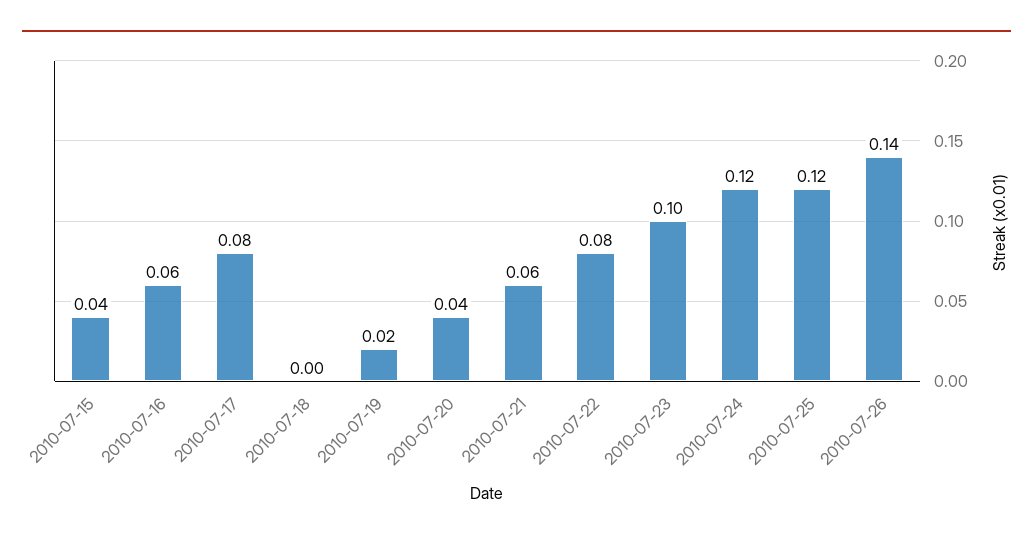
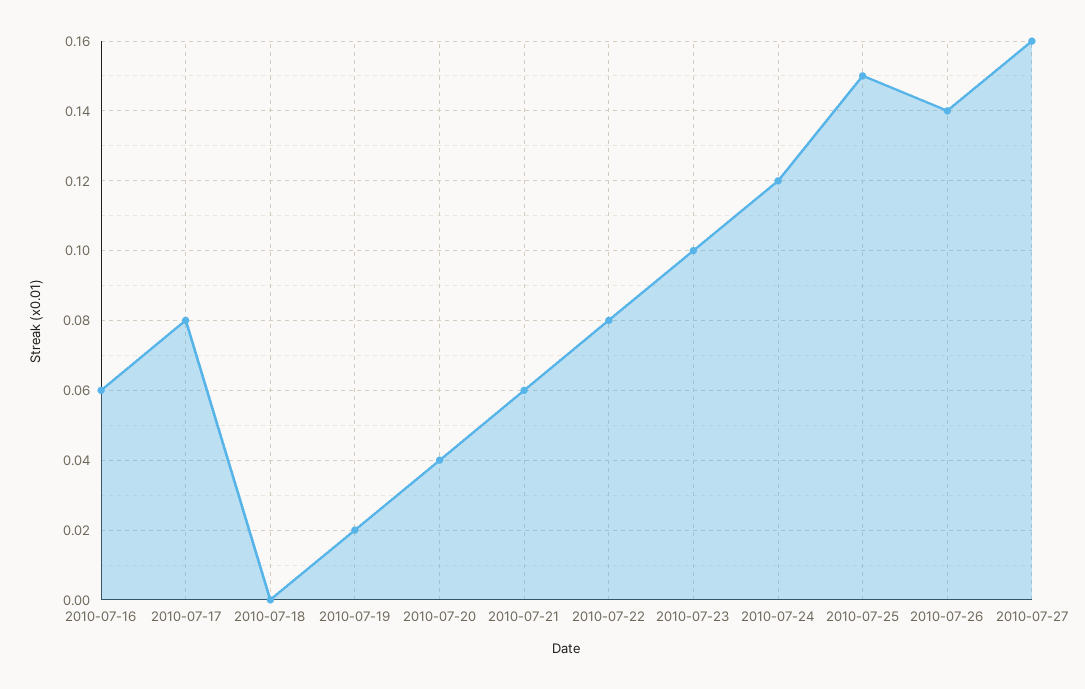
2010-07-15: 0.04 -> none
2010-07-25: 0.12 -> 0.15
2010-07-27: none -> 0.16

